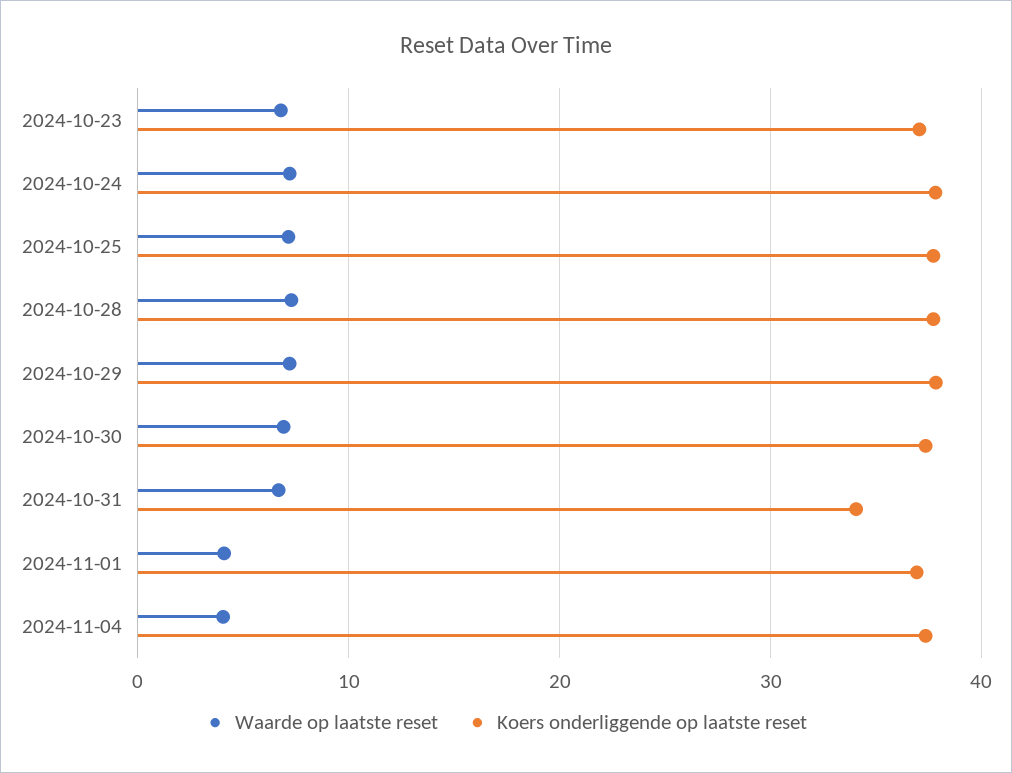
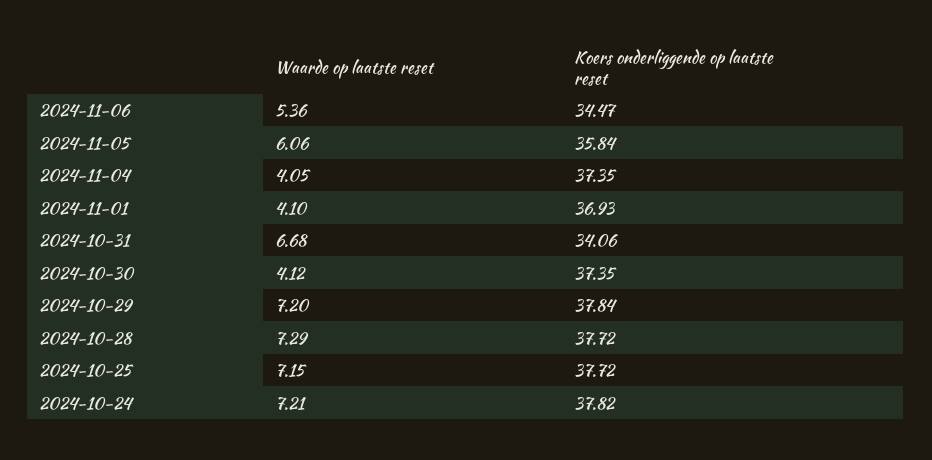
Waarde op laatste reset, 2024-10-23: 7 -> none
Koers onderliggende op laatste reset, 2024-10-23: 37 -> none
Waarde op laatste reset, 2024-10-30: 7 -> 4.12
Waarde op laatste reset, 2024-11-06: none -> 5.36
Koers onderliggende op laatste reset, 2024-11-06: none -> 34.47
Waarde op laatste reset, 2024-11-05: none -> 6.06
Koers onderliggende op laatste reset, 2024-11-05: none -> 35.84

